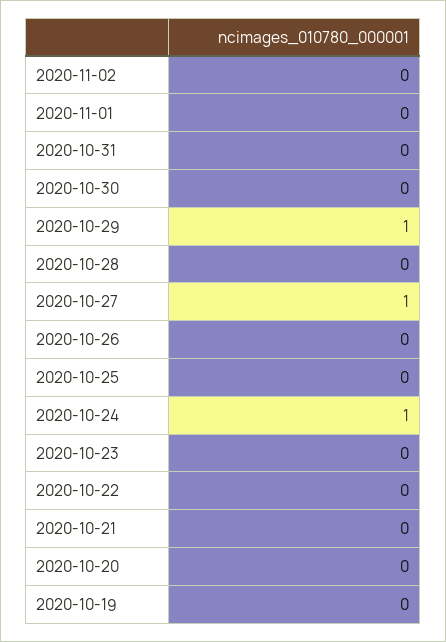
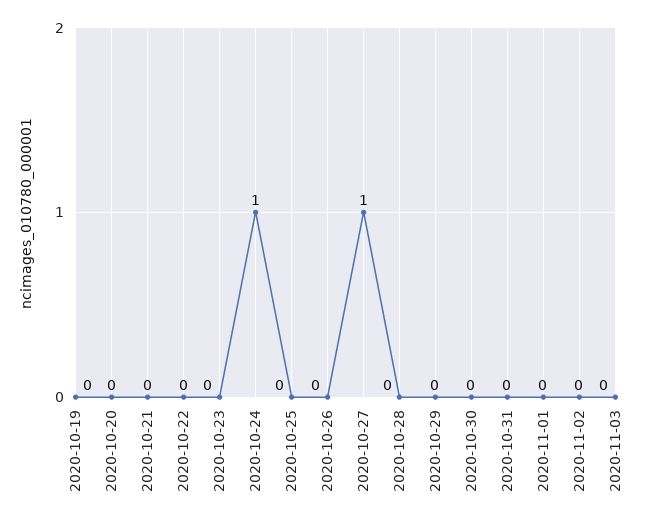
2020-10-29: 1 -> 0
2020-11-03: none -> 0

